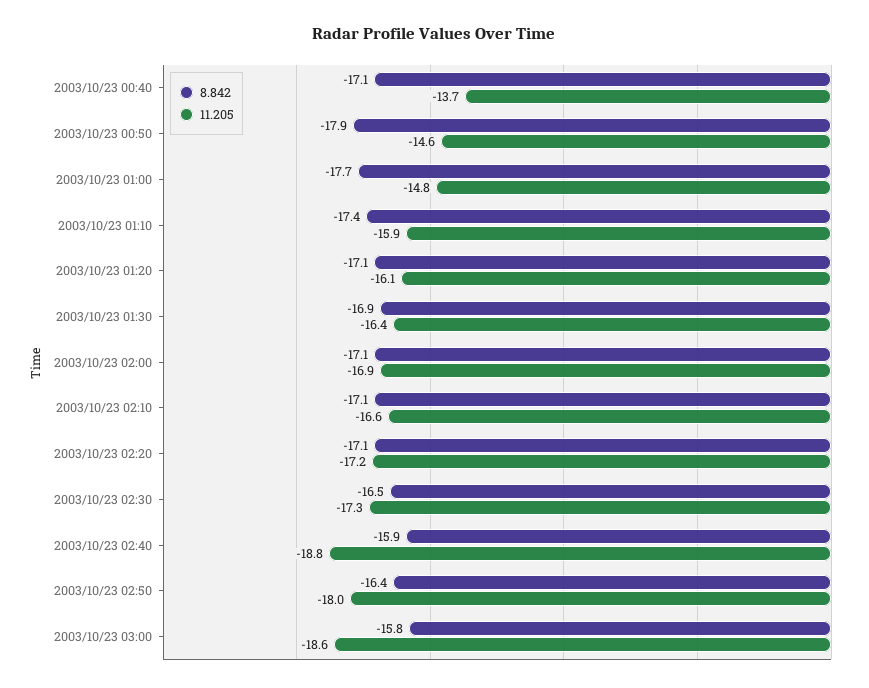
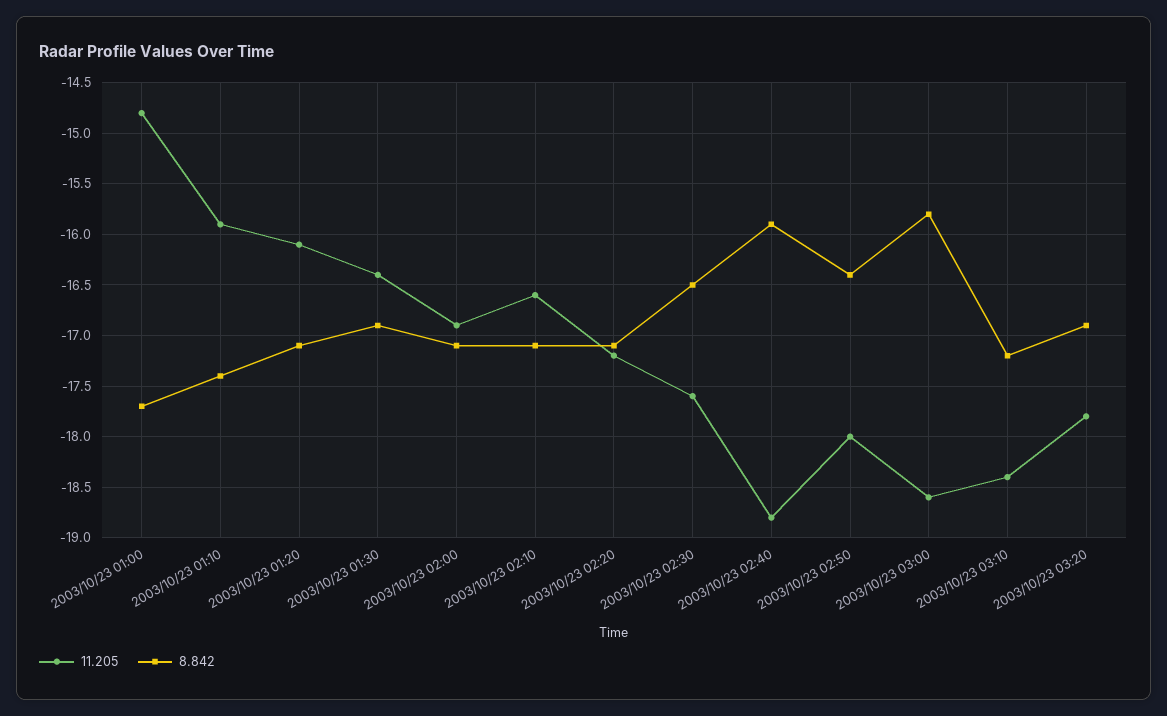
8.842, 2003/10/23 00:40: -17.1 -> none
11.205, 2003/10/23 00:40: -13.7 -> none
8.842, 2003/10/23 00:50: -17.9 -> none
11.205, 2003/10/23 00:50: -14.6 -> none
11.205, 2003/10/23 02:30: -17.3 -> -17.6
11.205, 2003/10/23 03:10: none -> -18.4
8.842, 2003/10/23 03:10: none -> -17.2
11.205, 2003/10/23 03:20: none -> -17.8
8.842, 2003/10/23 03:20: none -> -16.9

